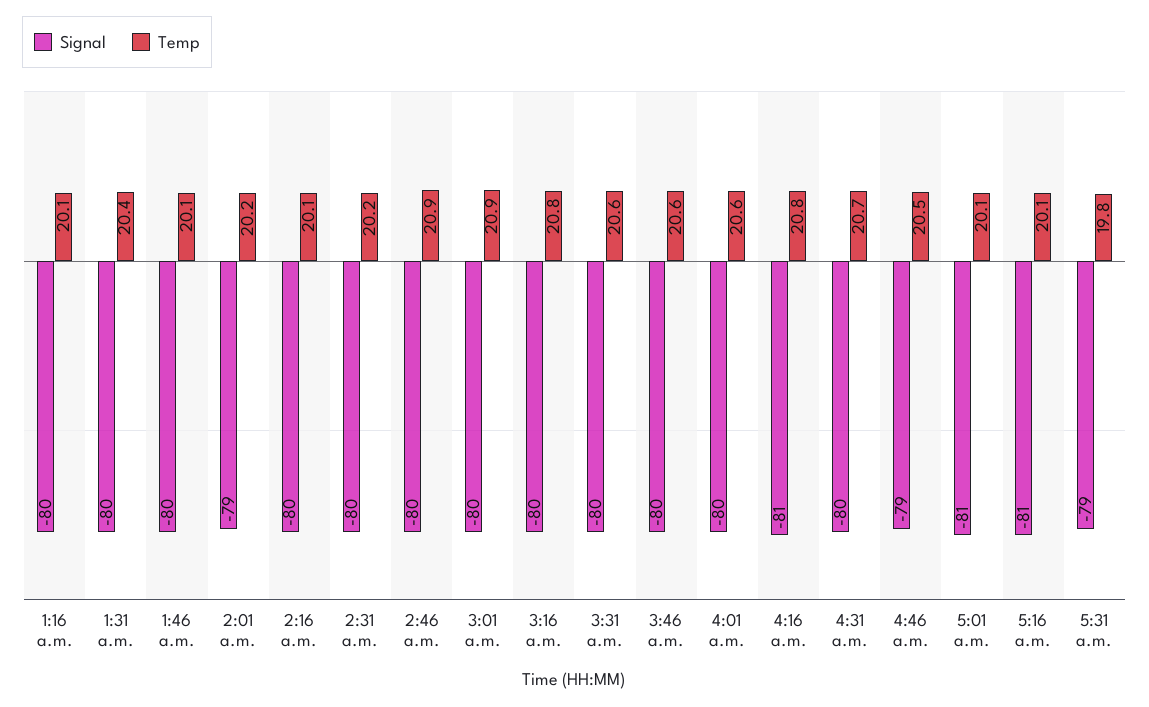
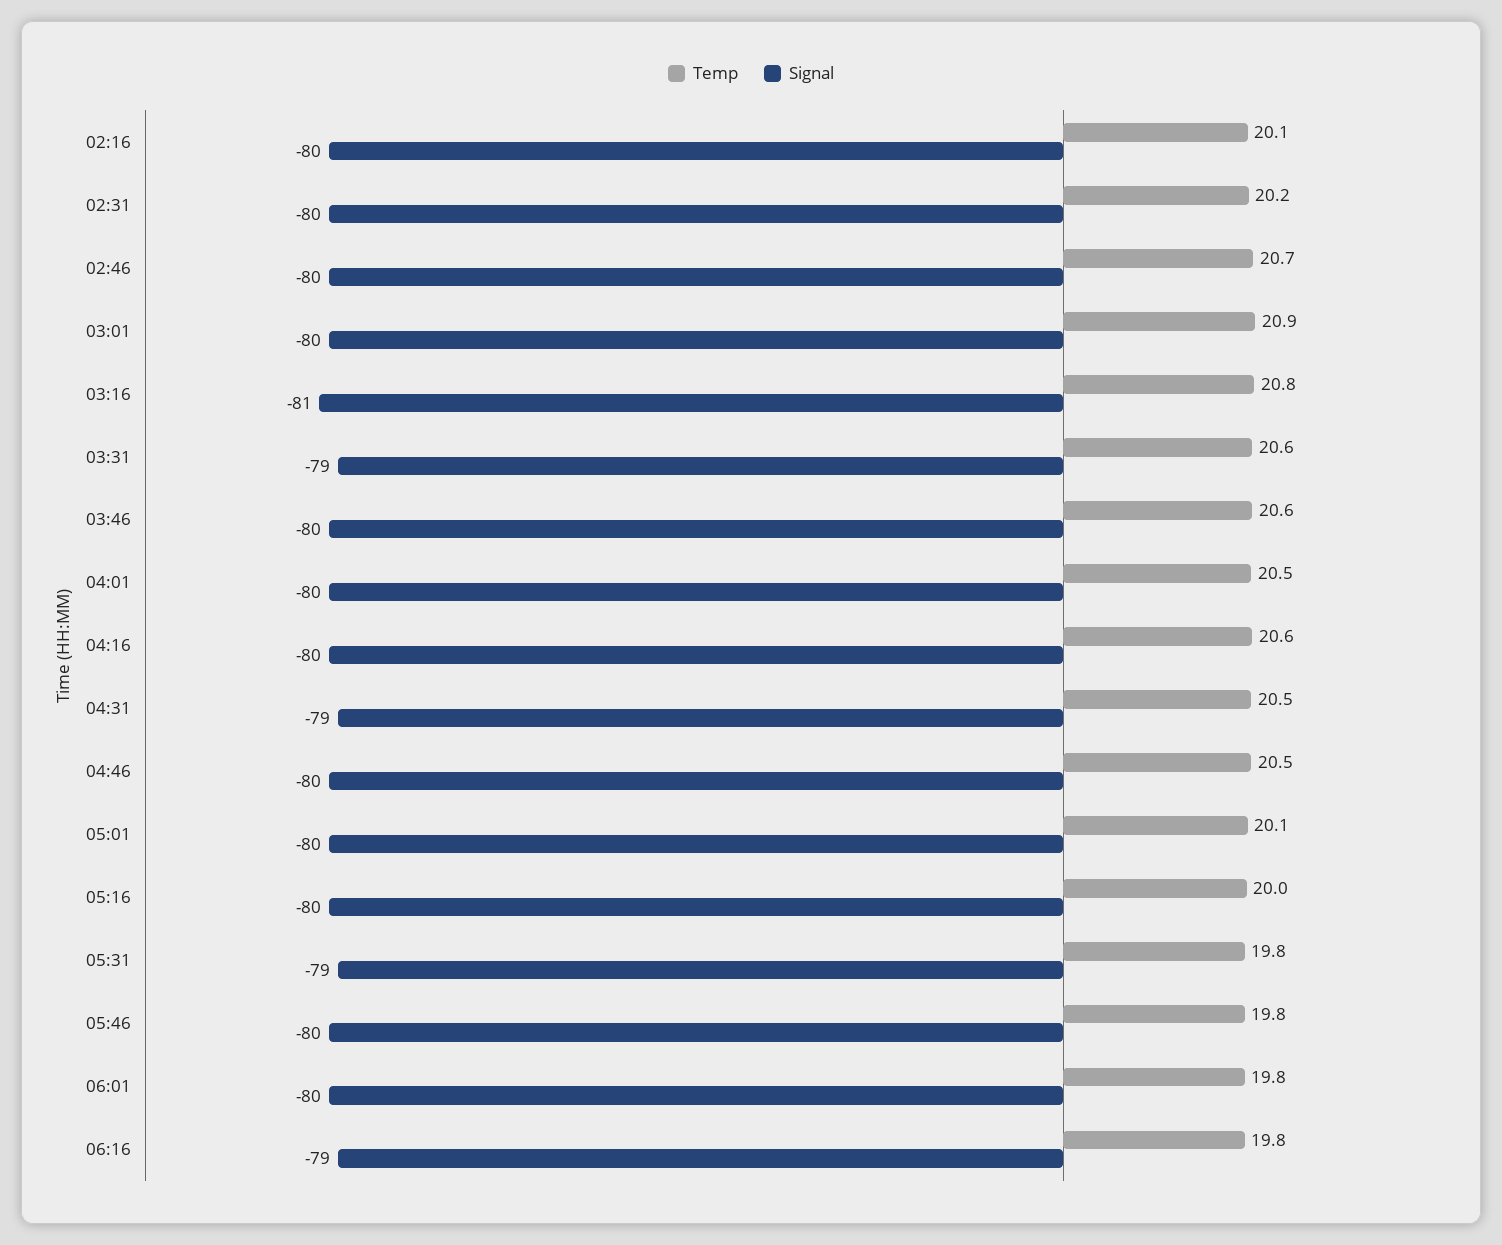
Signal, 1:16 a.m.: -80 -> none
Temp, 1:16 a.m.: 20.1 -> none
Signal, 1:31 a.m.: -80 -> none
Temp, 1:31 a.m.: 20.4 -> none
Signal, 1:46 a.m.: -80 -> none
Temp, 1:46 a.m.: 20.1 -> none
Signal, 2:01 a.m.: -79 -> none
Temp, 2:01 a.m.: 20.2 -> none
Temp, 2:46 a.m.: 20.9 -> 20.7
Signal, 3:16 a.m.: -80 -> -81
Signal, 3:31 a.m.: -80 -> -79
Temp, 4:01 a.m.: 20.6 -> 20.5
Signal, 4:16 a.m.: -81 -> -80
Temp, 4:16 a.m.: 20.8 -> 20.6
Signal, 4:31 a.m.: -80 -> -79
Temp, 4:31 a.m.: 20.7 -> 20.5
Signal, 4:46 a.m.: -79 -> -80
Signal, 5:01 a.m.: -81 -> -80
Signal, 5:16 a.m.: -81 -> -80
Temp, 5:16 a.m.: 20.1 -> 20
Temp, 05:46: none -> 19.8
Signal, 05:46: none -> -80
Temp, 06:01: none -> 19.8
Signal, 06:01: none -> -80
Temp, 06:16: none -> 19.8
Signal, 06:16: none -> -79

